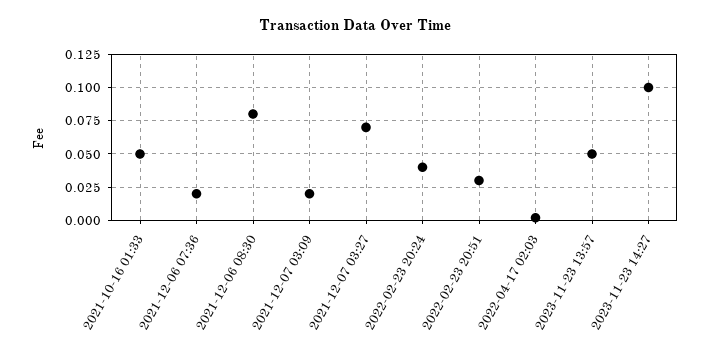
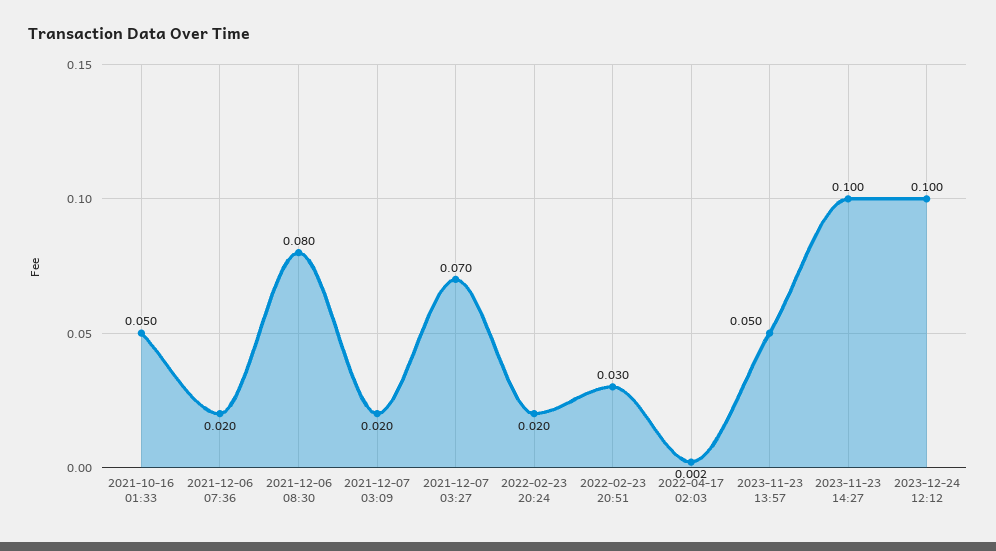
2022-02-23 20:24: 0.04 -> 0.02
2023-12-24 12:12: none -> 0.1

